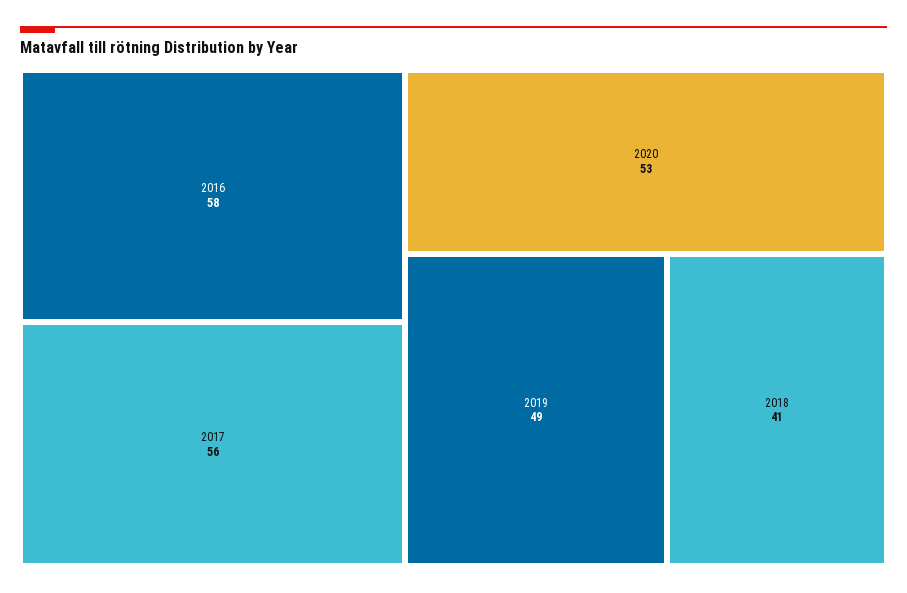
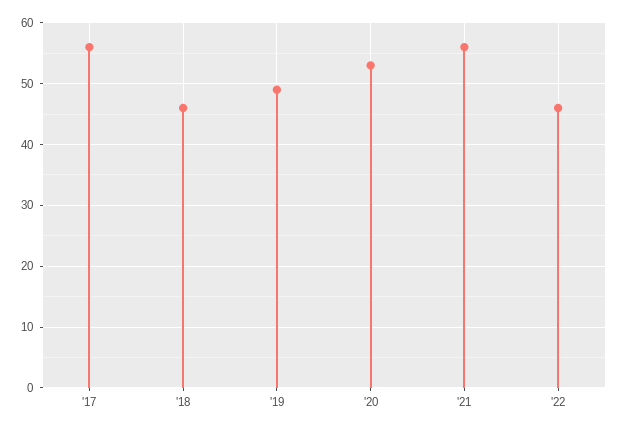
2016: 58 -> none
2018: 41 -> 46
'21: none -> 56
'22: none -> 46

